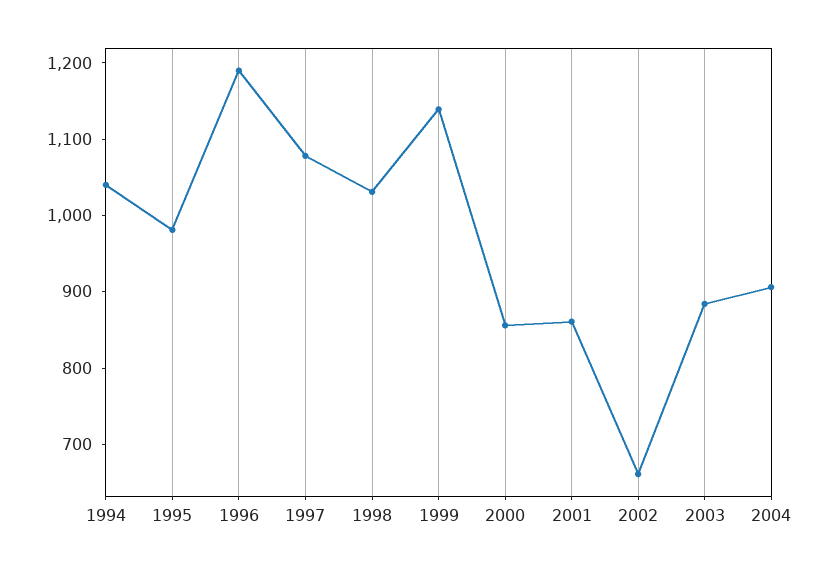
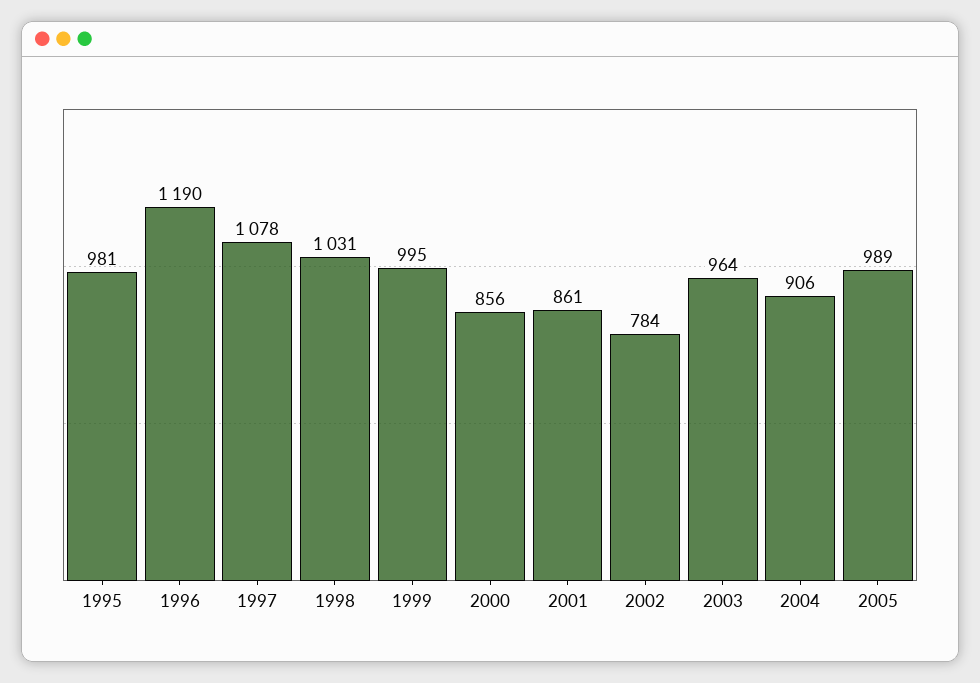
1994: 1040 -> none
1999: 1140 -> 995
2002: 660 -> 784
2003: 880 -> 964
2005: none -> 989

